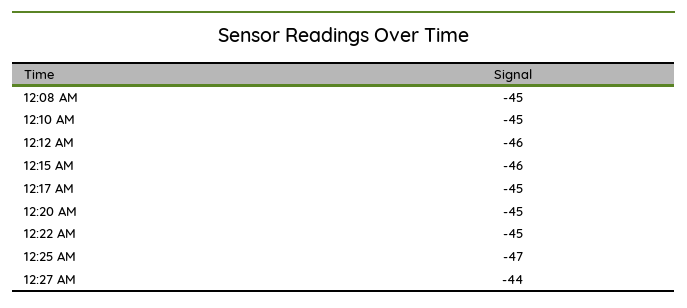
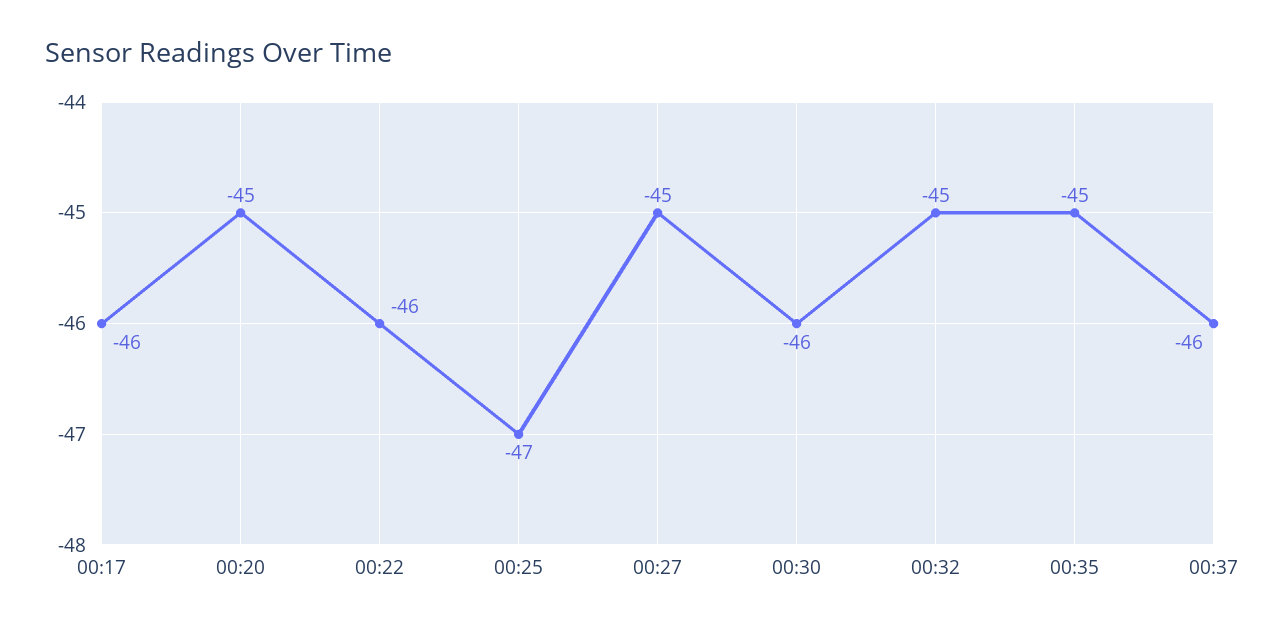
12:08 AM: -45 -> none
12:10 AM: -45 -> none
12:12 AM: -46 -> none
12:15 AM: -46 -> none
12:17 AM: -45 -> -46
12:22 AM: -45 -> -46
12:27 AM: -44 -> -45
00:30: none -> -46
00:32: none -> -45
00:35: none -> -45
00:37: none -> -46

